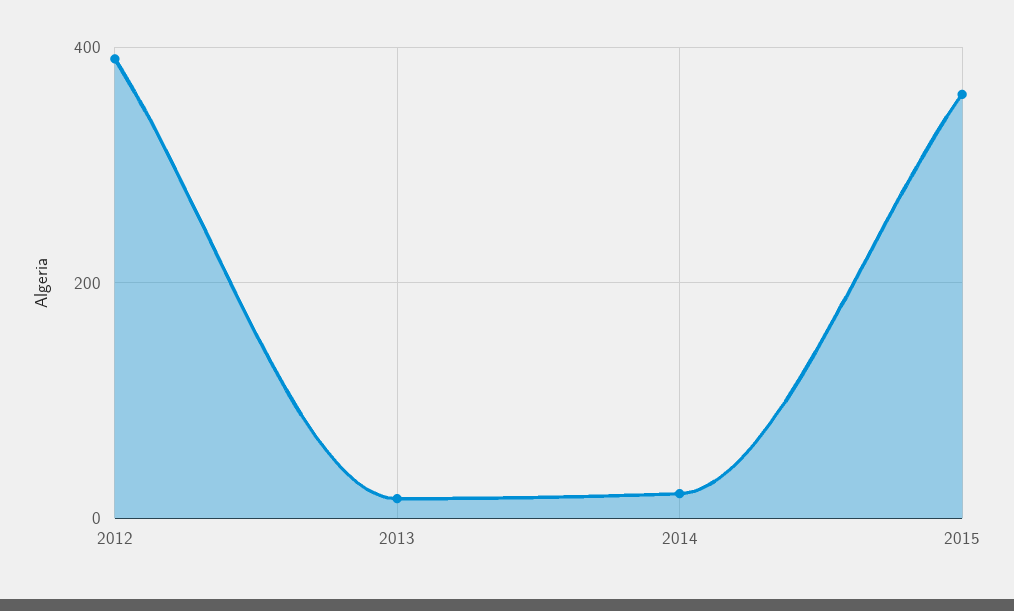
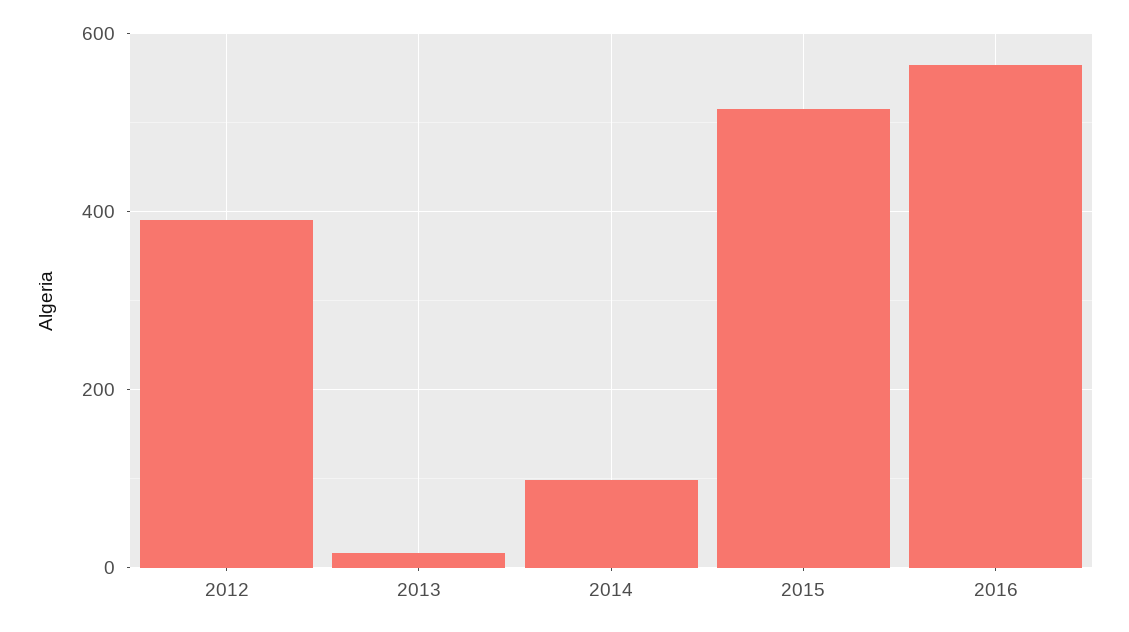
2014: 20 -> 100
2015: 360 -> 520
2016: none -> 560

